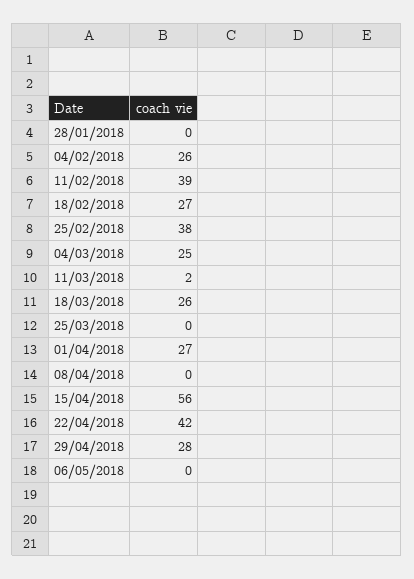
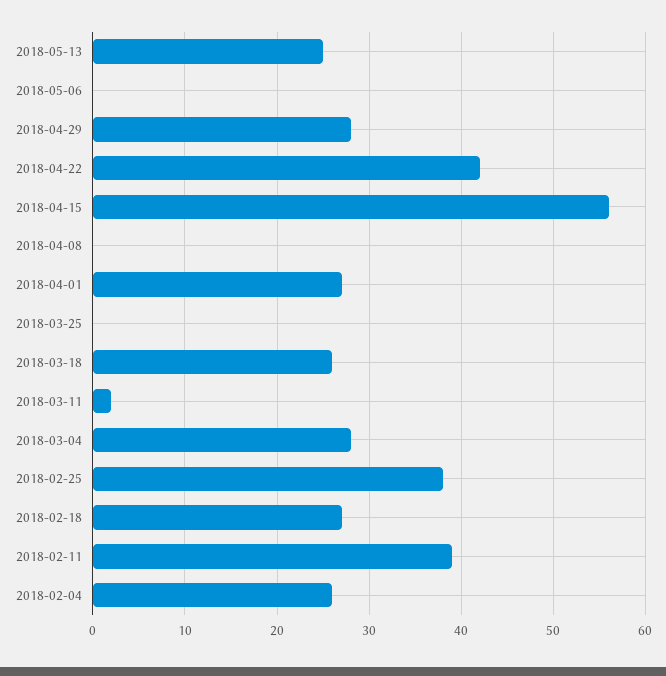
28/01/2018: 0 -> none
04/03/2018: 25 -> 28
2018-05-13: none -> 25

